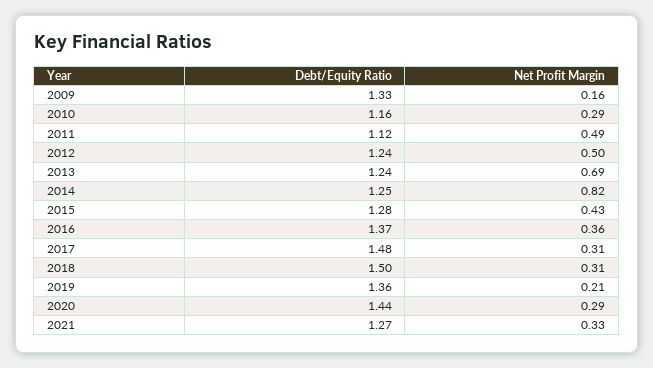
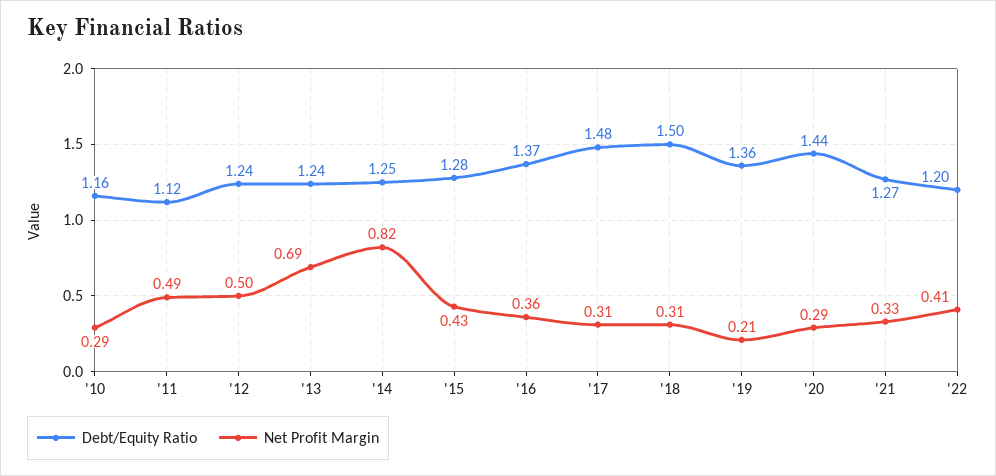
Debt/Equity Ratio, 2009: 1.33 -> none
Net Profit Margin, 2009: 0.16 -> none
Debt/Equity Ratio, '22: none -> 1.2
Net Profit Margin, '22: none -> 0.41

